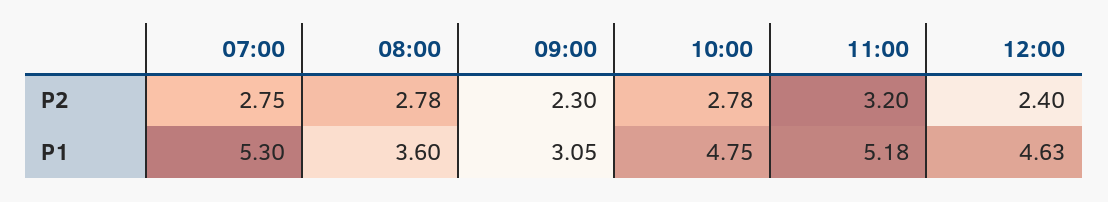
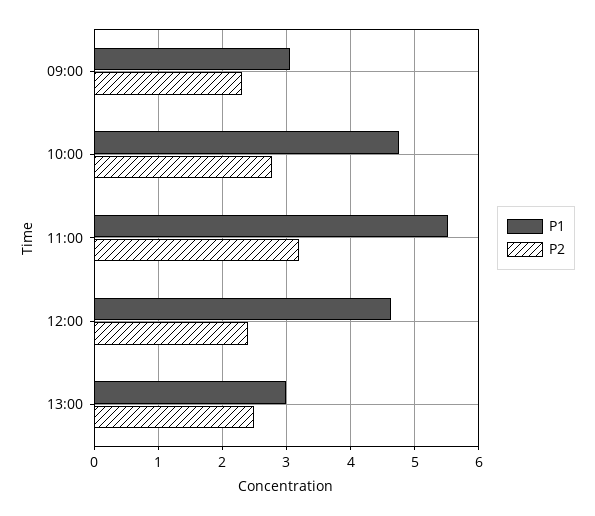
P2, 07:00: 2.75 -> none
P2, 08:00: 2.78 -> none
P1, 07:00: 5.3 -> none
P1, 08:00: 3.6 -> none
P1, 11:00: 5.18 -> 5.5
P1, 13:00: none -> 3
P2, 13:00: none -> 2.5

